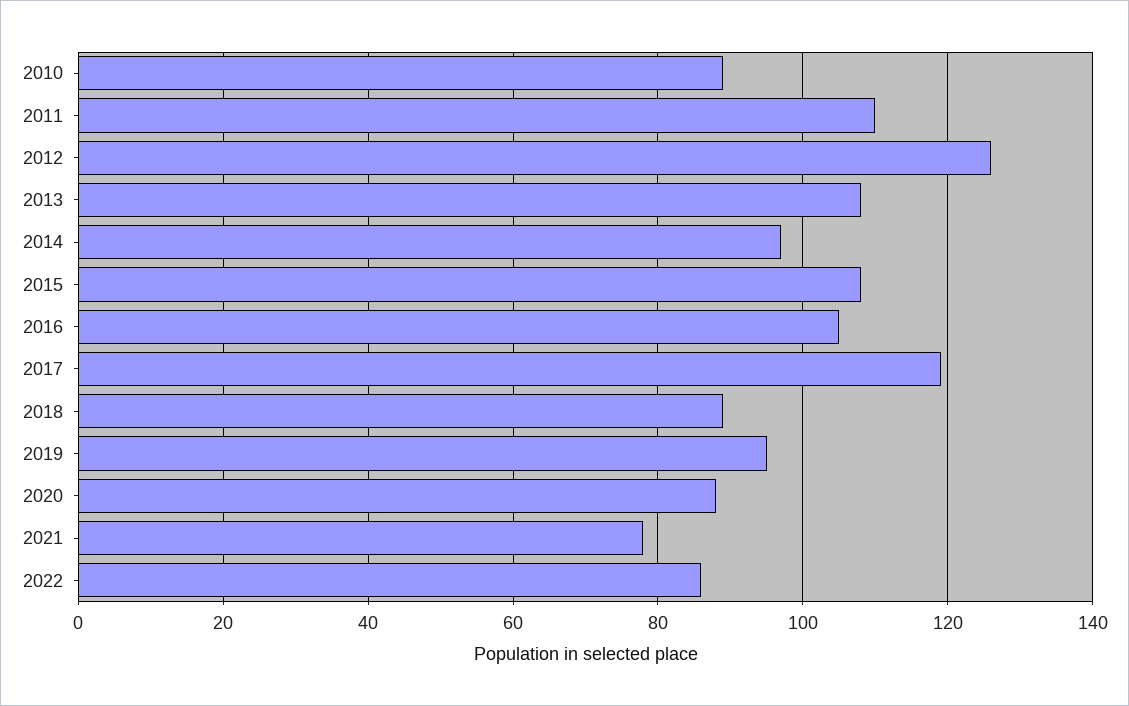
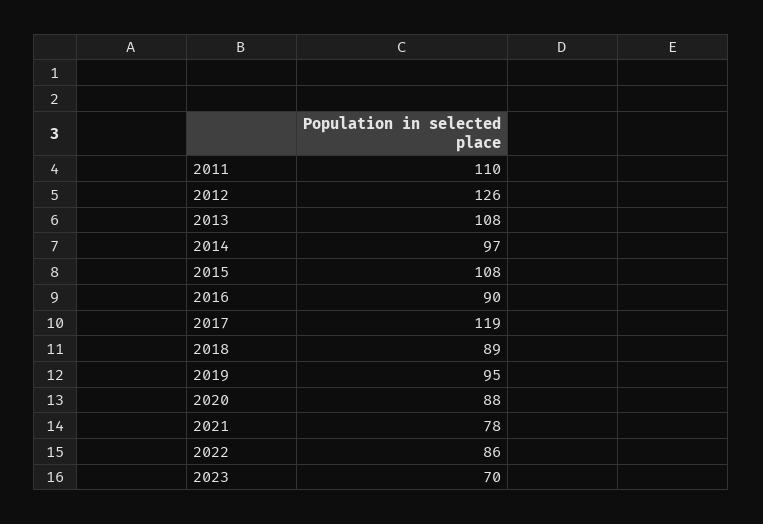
2010: 90 -> none
2016: 105 -> 90
2023: none -> 70

